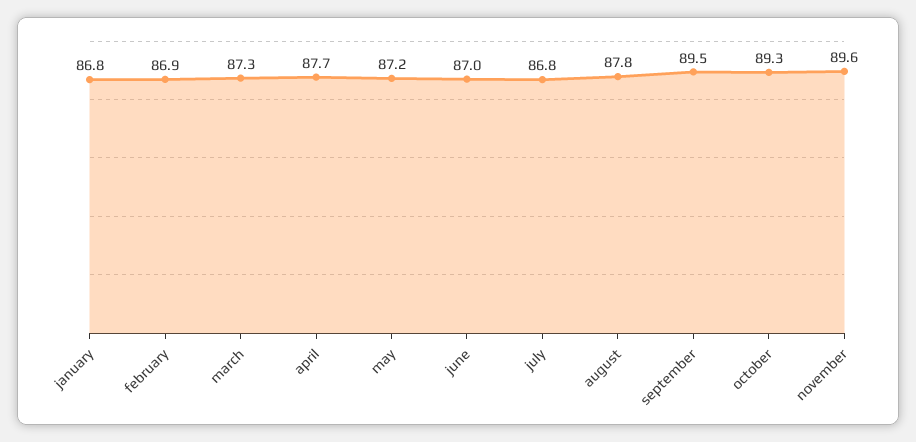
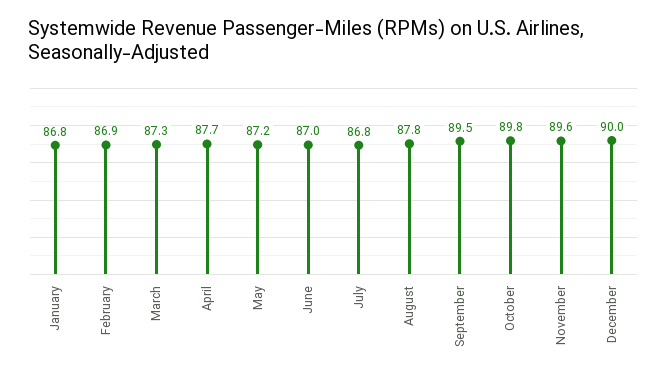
october: 89.3 -> 89.8
December: none -> 90

